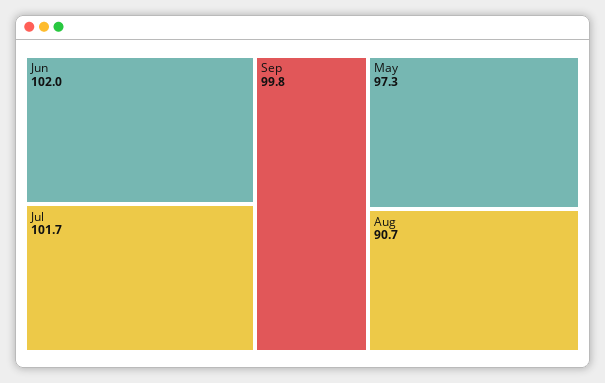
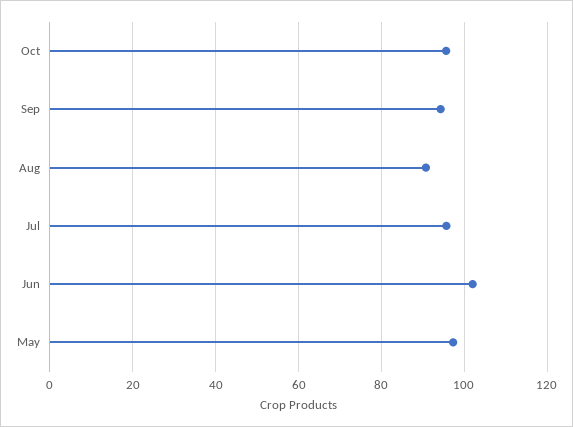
Jul: 101.7 -> 96
Sep: 99.8 -> 94
Oct: none -> 96

